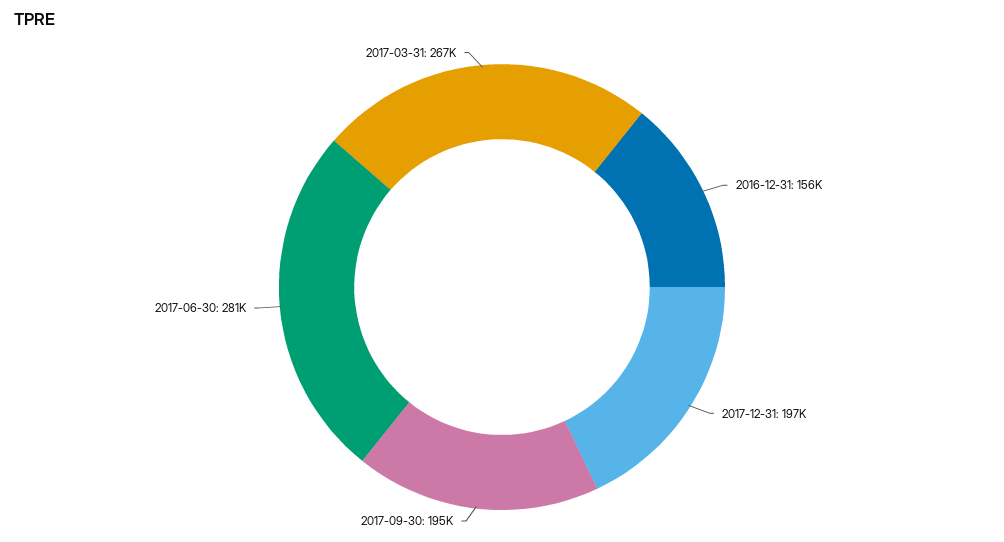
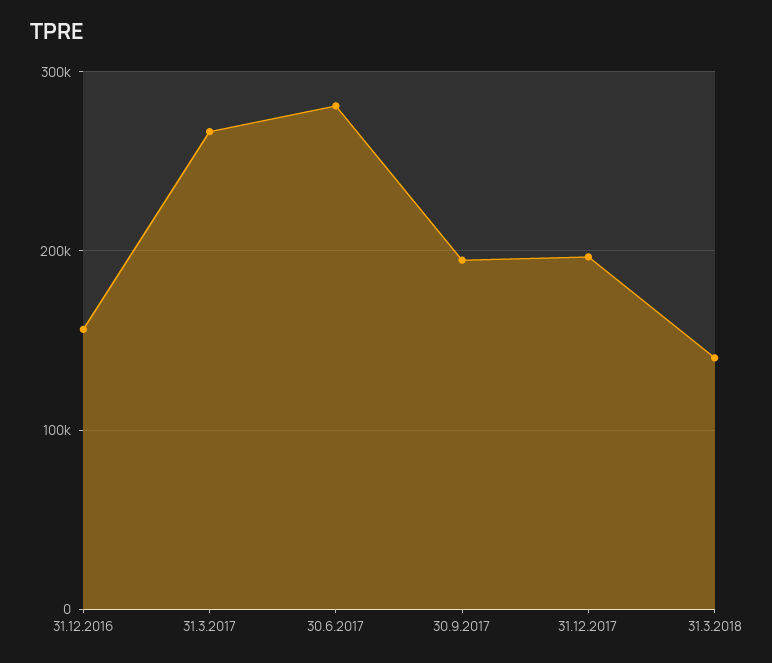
31.3.2018: none -> 140000

